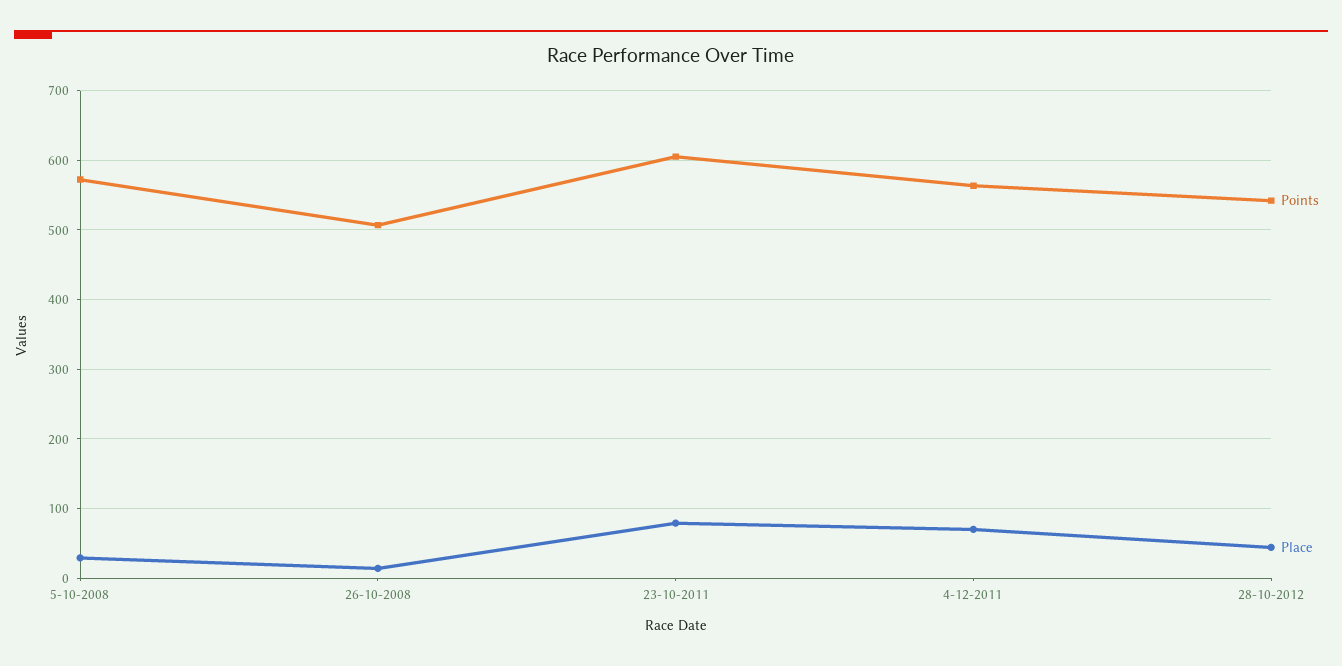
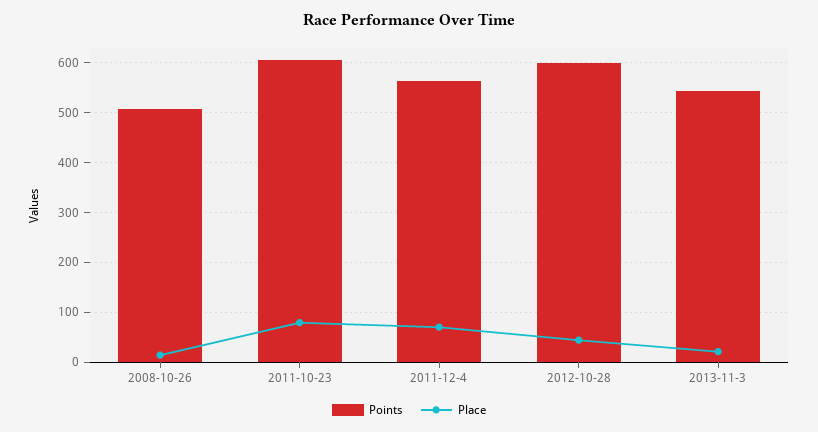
Points, 5-10-2008: 570 -> none
Place, 5-10-2008: 30 -> none
Points, 28-10-2012: 540 -> 600
Points, 2013-11-3: none -> 540
Place, 2013-11-3: none -> 20

